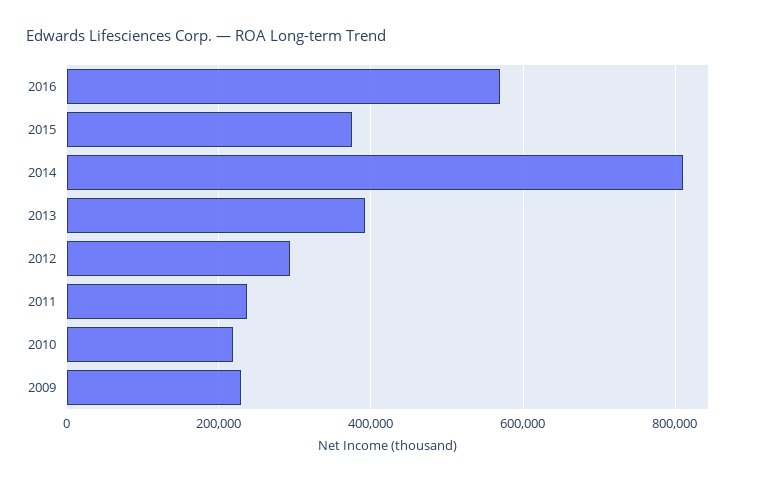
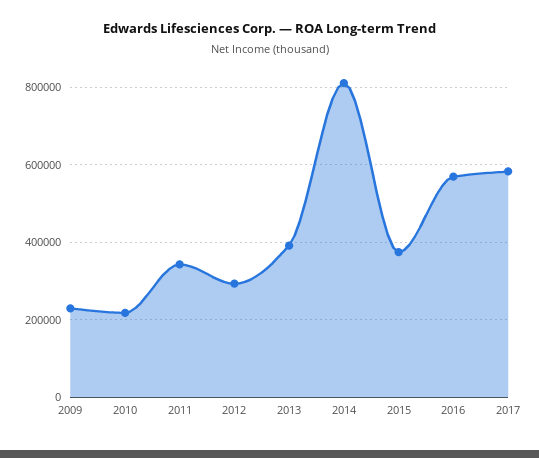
2011: 240000 -> 340000
2017: none -> 580000

